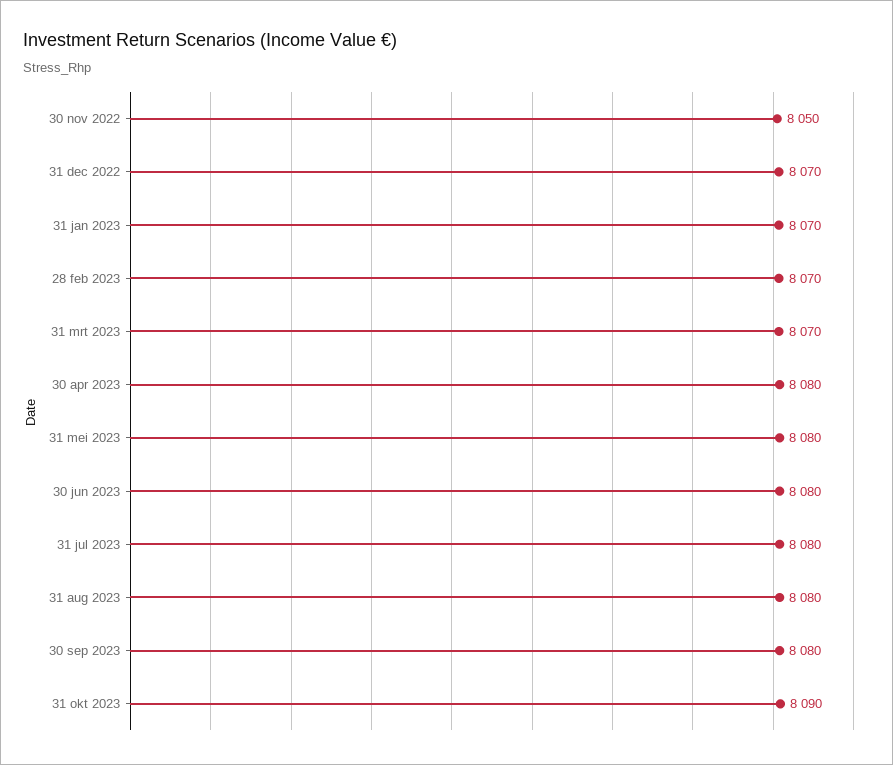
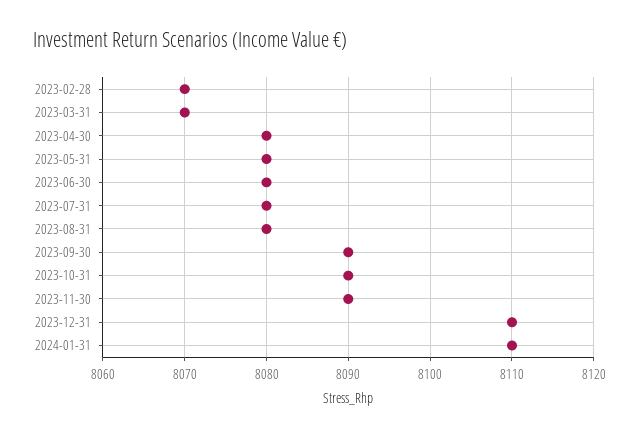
30 nov 2022: 8050 -> none
31 dec 2022: 8070 -> none
31 jan 2023: 8070 -> none
30 sep 2023: 8080 -> 8090
2023-11-30: none -> 8090
2023-12-31: none -> 8110
2024-01-31: none -> 8110

